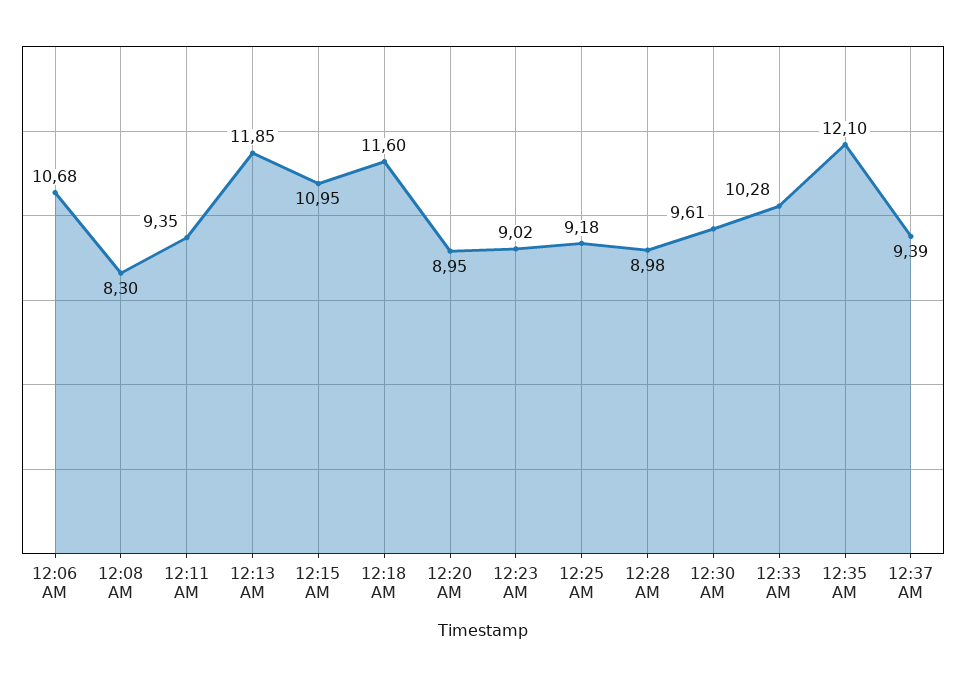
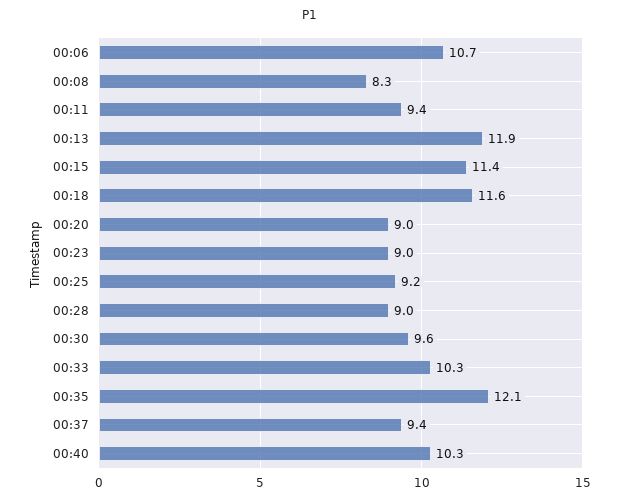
12:15 AM: 10.95 -> 11.4
00:40: none -> 10.3

